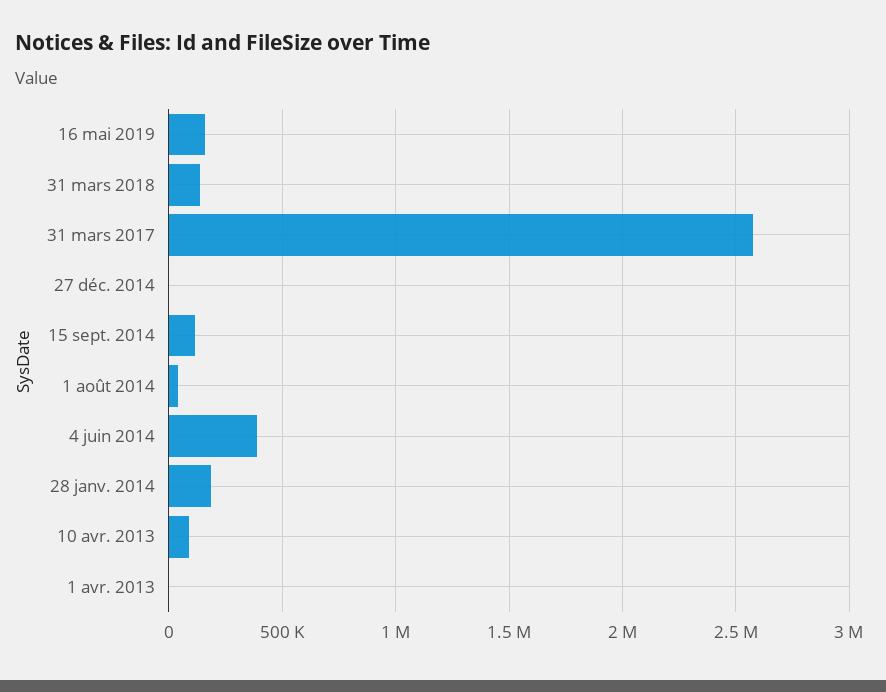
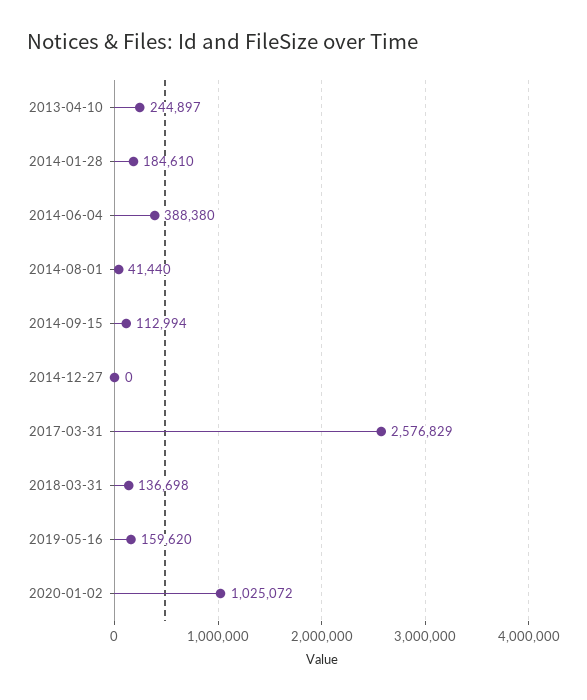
10 avr. 2013: 100000 -> 244897
1 avr. 2013: 0 -> none
2020-01-02: none -> 1025072

